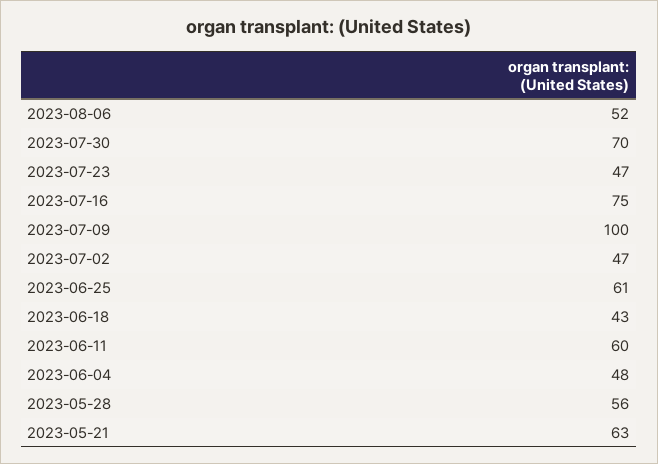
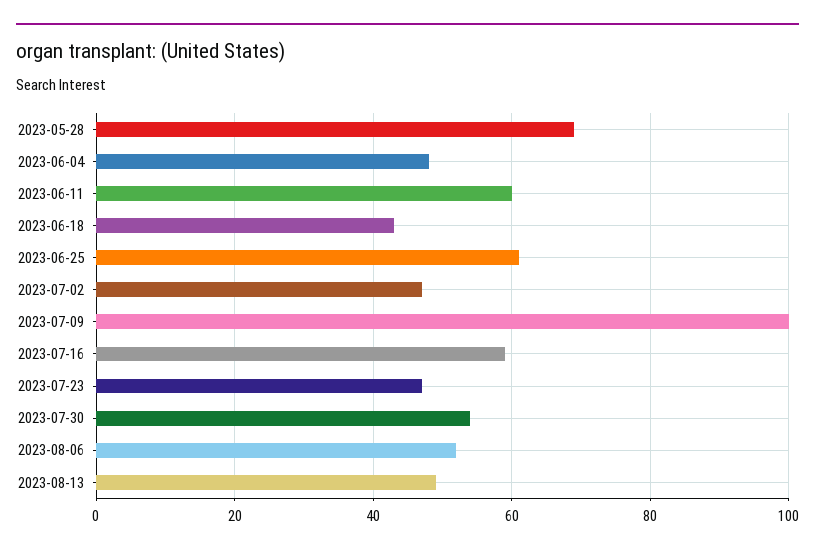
2023-07-30: 70 -> 55
2023-07-16: 75 -> 60
2023-05-28: 56 -> 70
2023-05-21: 63 -> none
2023-08-13: none -> 50

